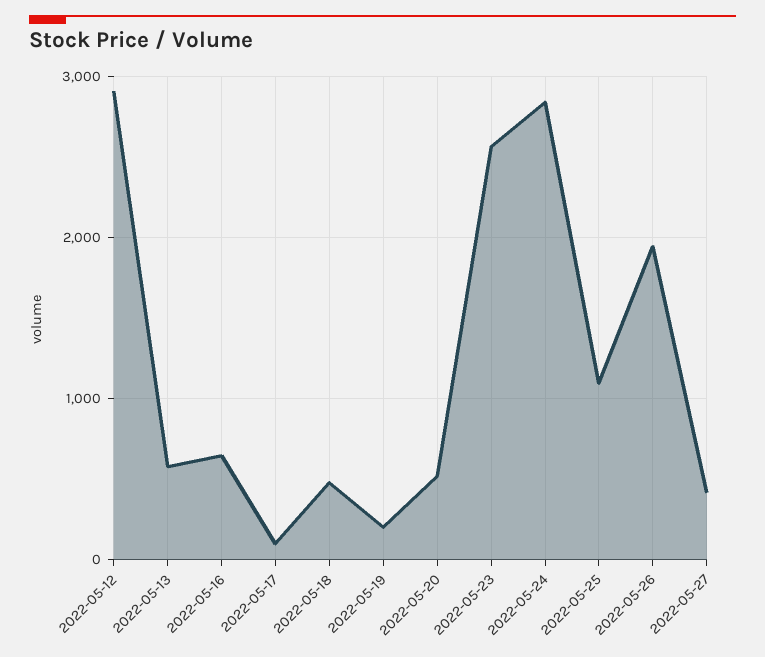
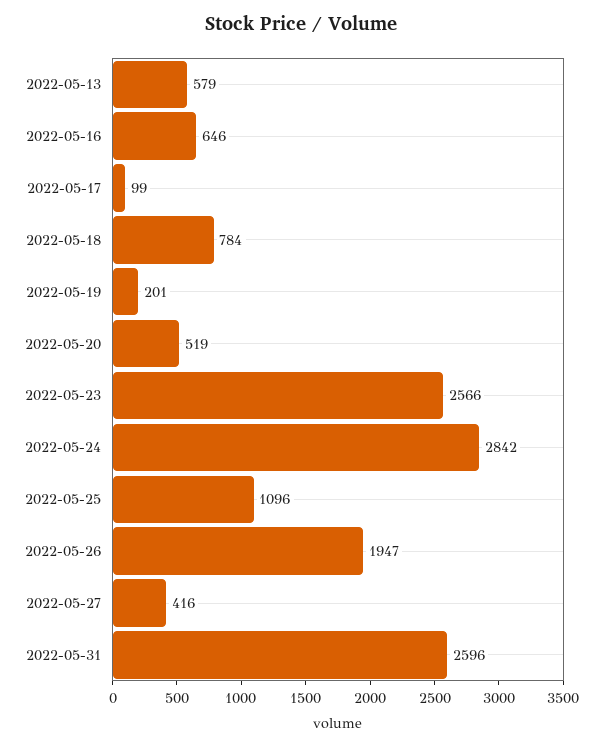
2022-05-12: 2900 -> none
2022-05-18: 500 -> 784
2022-05-31: none -> 2596

